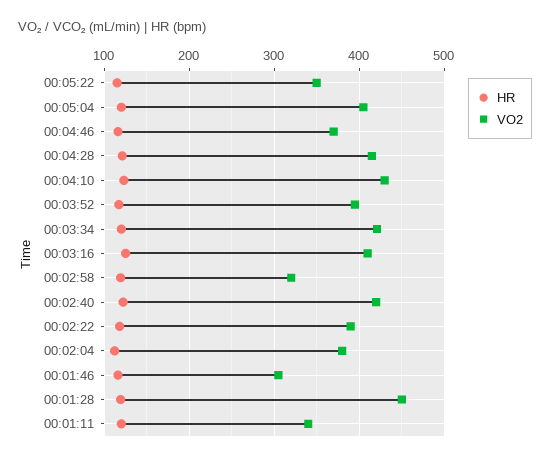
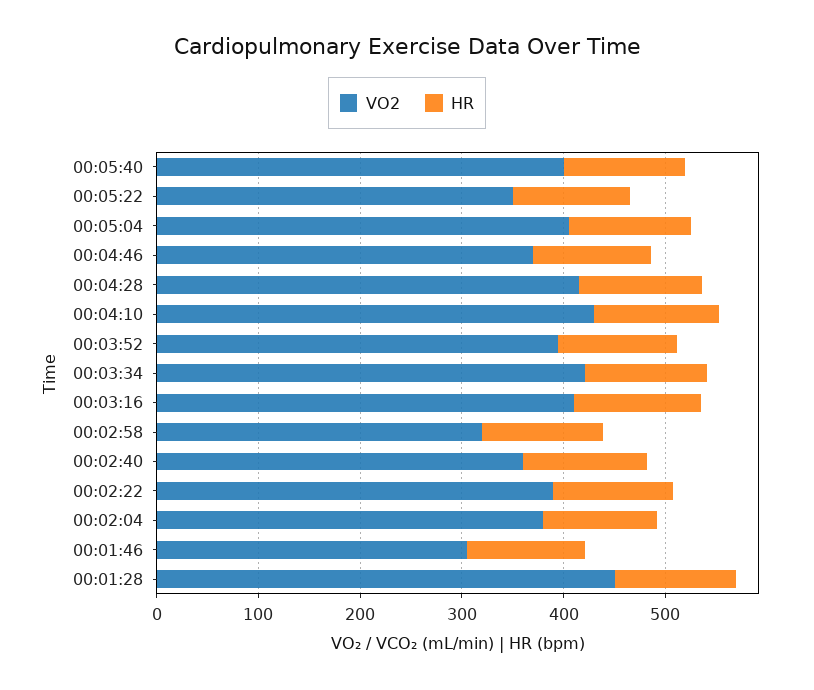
VO2, 00:02:40: 420 -> 360
HR, 00:01:11: 120 -> none
VO2, 00:01:11: 340 -> none
VO2, 00:05:40: none -> 400
HR, 00:05:40: none -> 120

